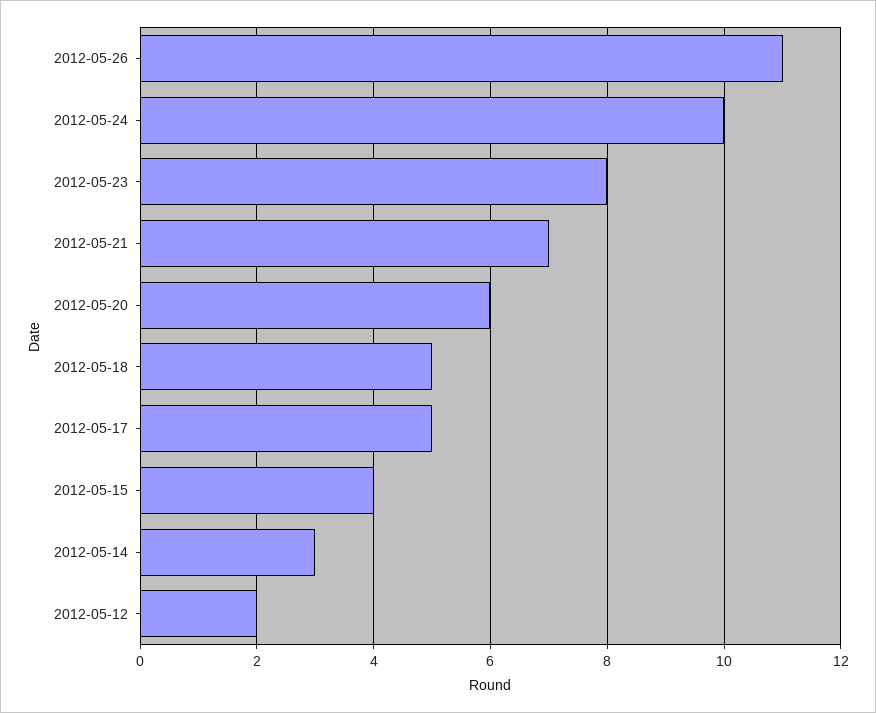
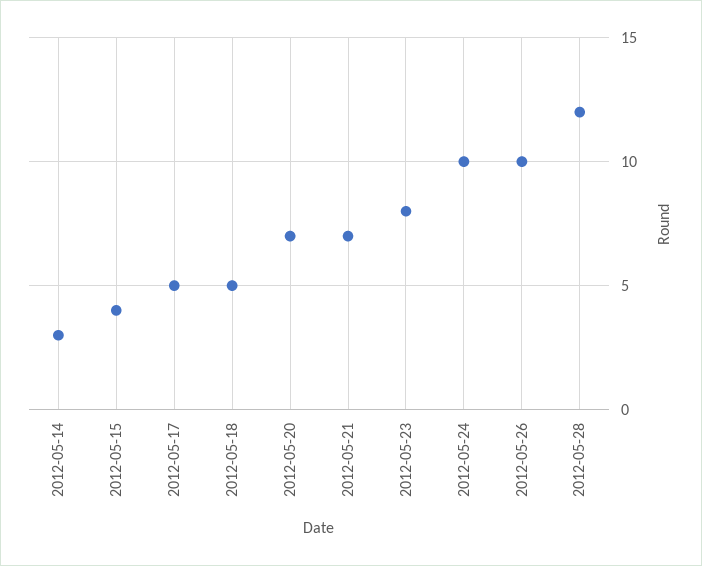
2012-05-26: 11 -> 10
2012-05-20: 6 -> 7
2012-05-12: 2 -> none
2012-05-28: none -> 12

